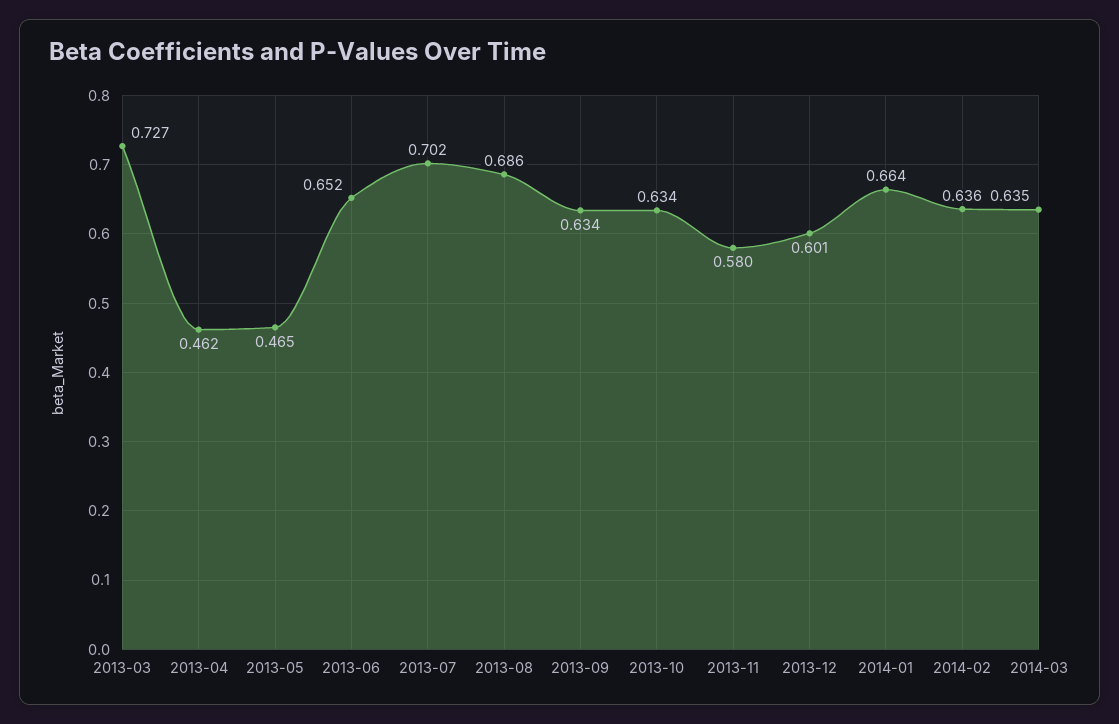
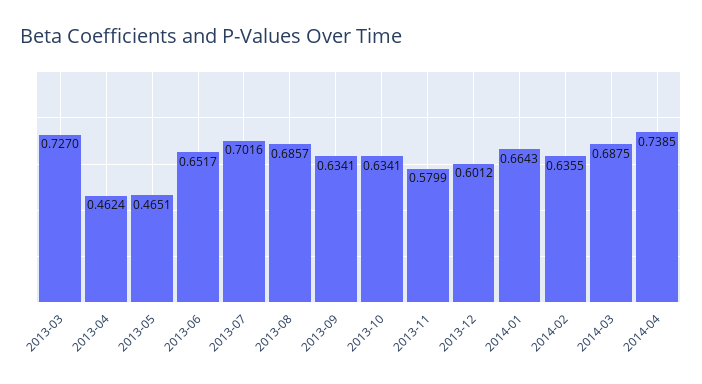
2014-03: 0.635 -> 0.6875
2014-04: none -> 0.7385

